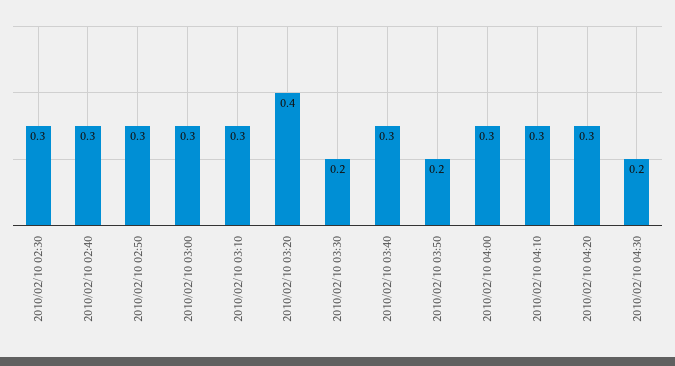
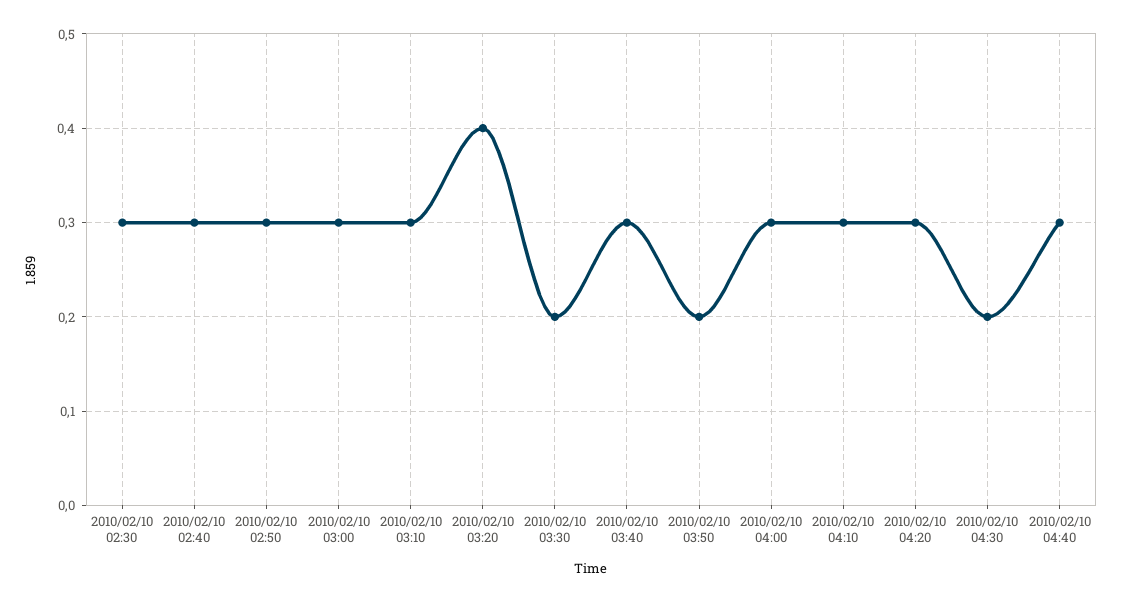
2010/02/10 04:40: none -> 0.3

